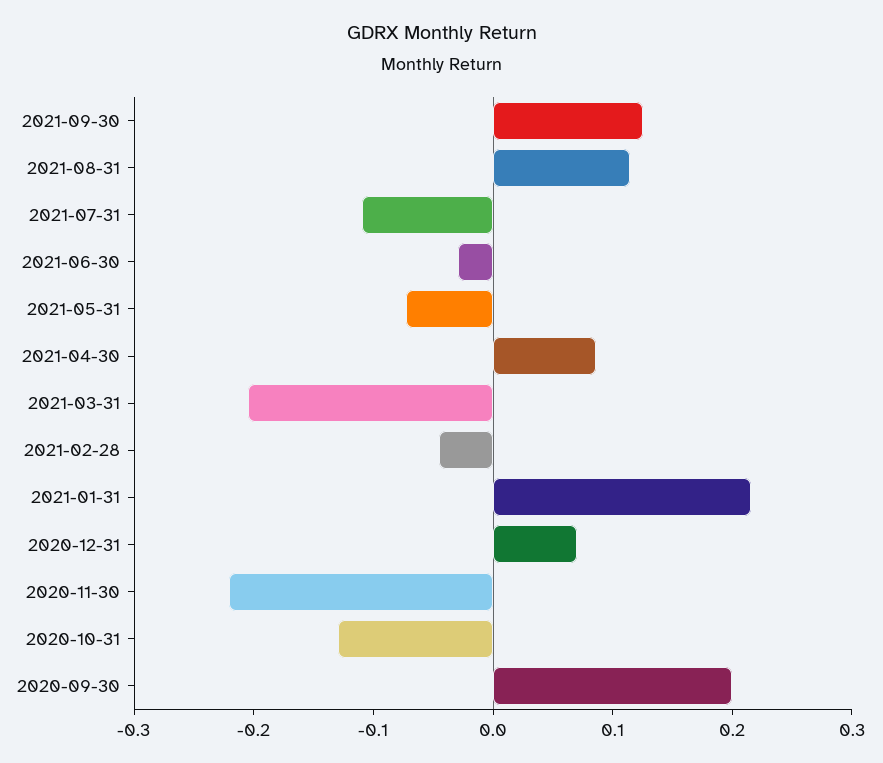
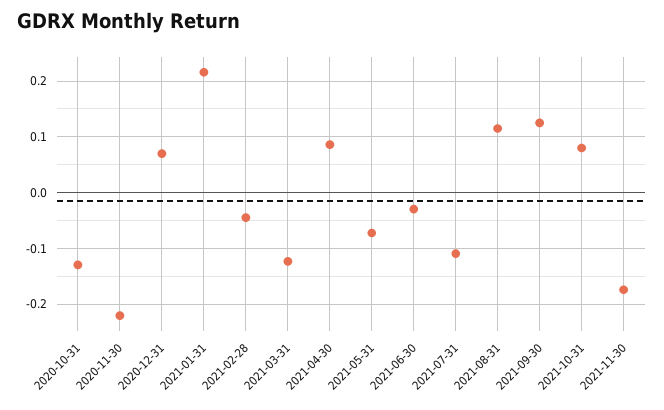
2021-03-31: -0.2 -> -0.12
2020-09-30: 0.2 -> none
2021-10-31: none -> 0.08
2021-11-30: none -> -0.18

